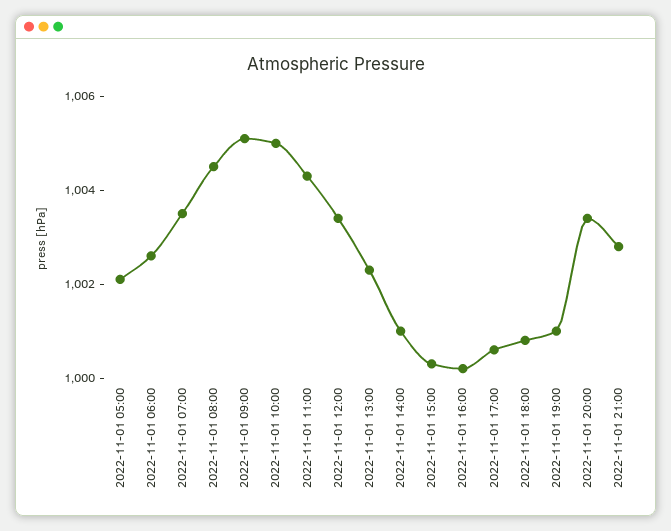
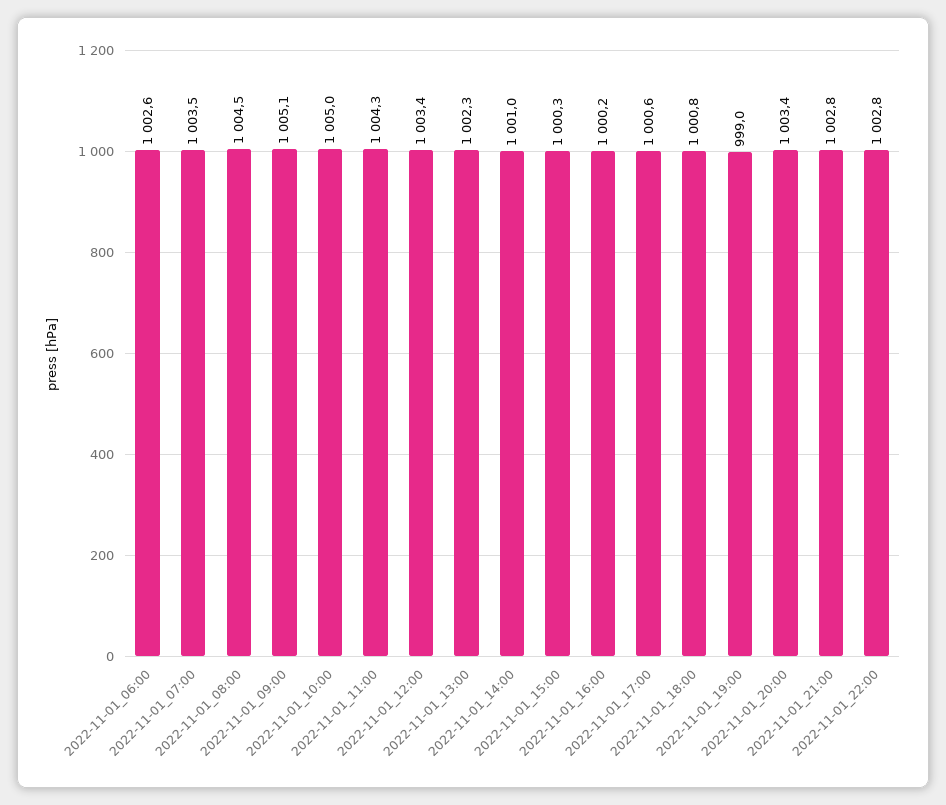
2022-11-01 05:00: 1002 -> none
2022-11-01 19:00: 1001 -> 999
2022-11-01_22:00: none -> 1002.8

